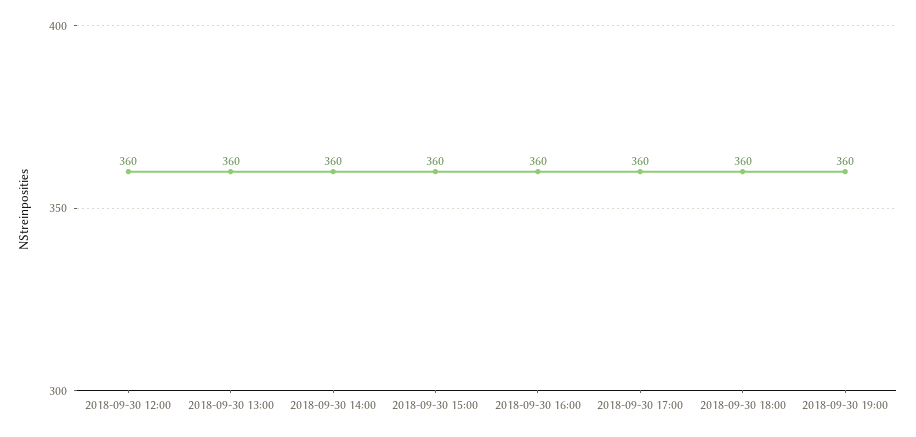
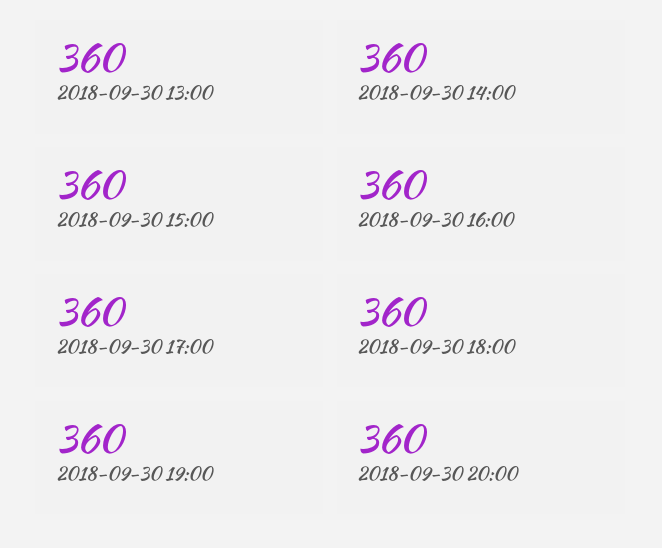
2018-09-30 12:00: 360 -> none
2018-09-30 20:00: none -> 360

